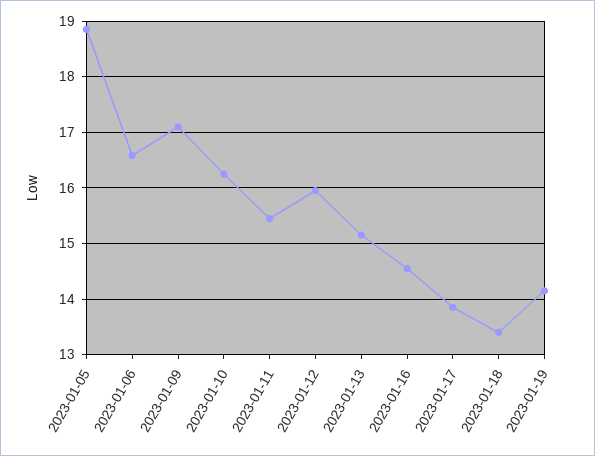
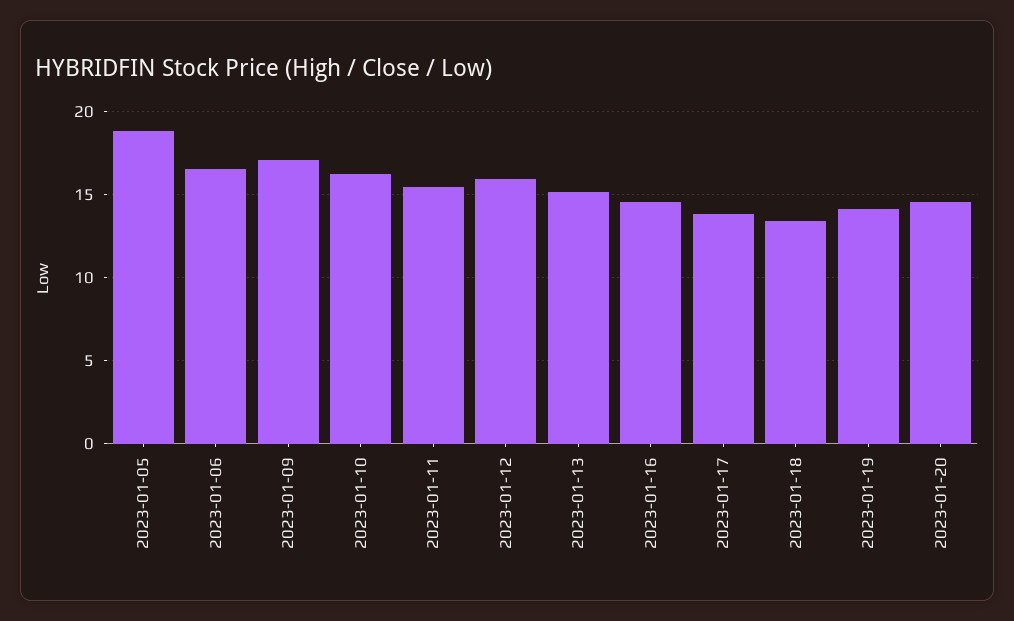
2023-01-20: none -> 14.5

